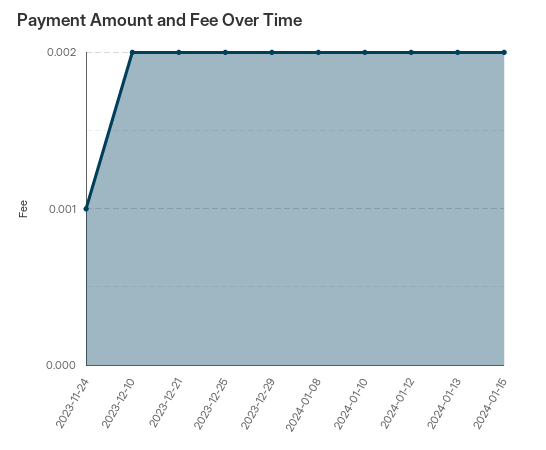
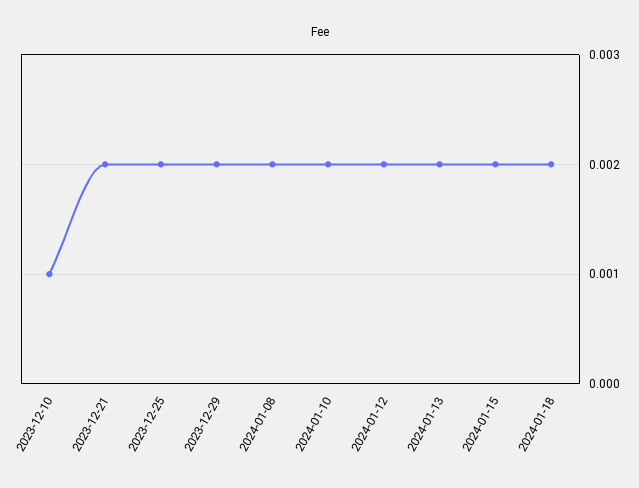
2023-11-24: 0.001 -> none
2023-12-10: 0.002 -> 0.001
2024-01-18: none -> 0.002

